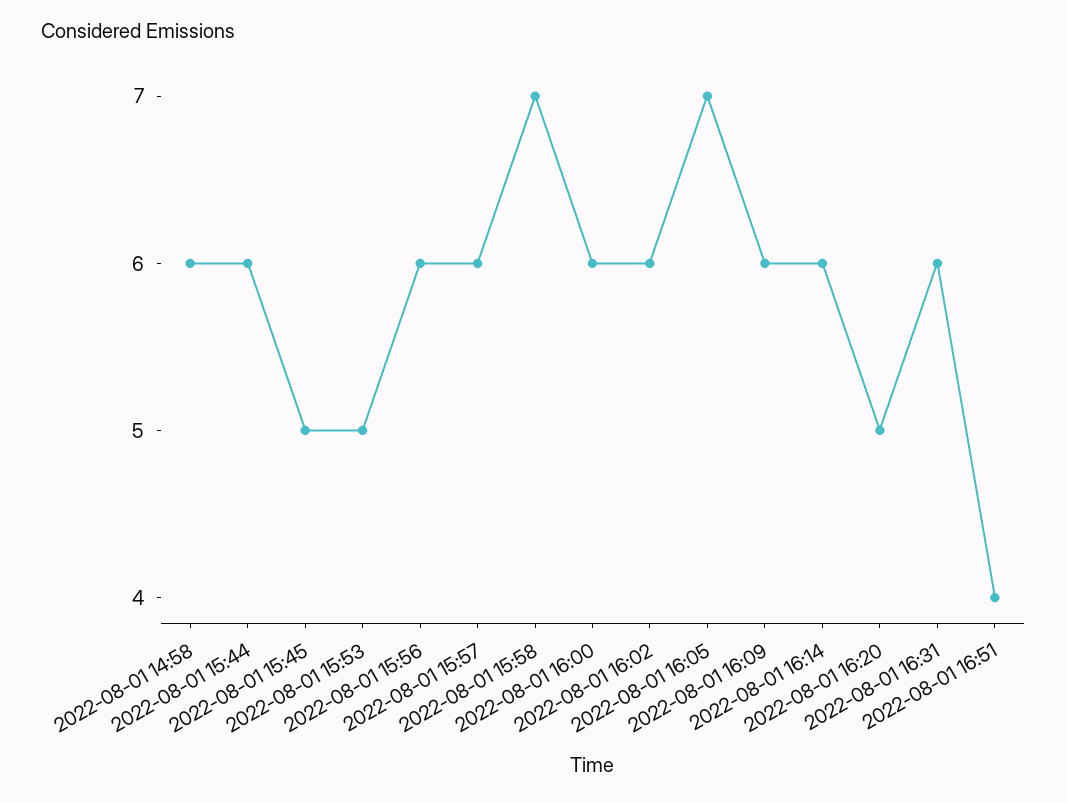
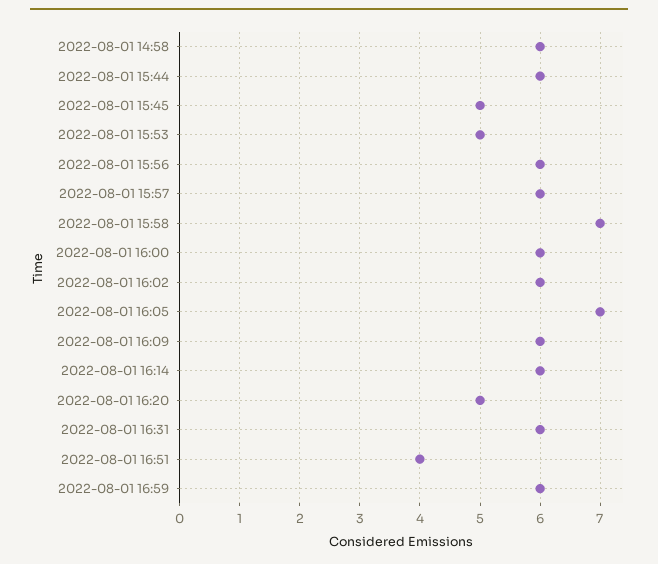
2022-08-01 16:59: none -> 6

